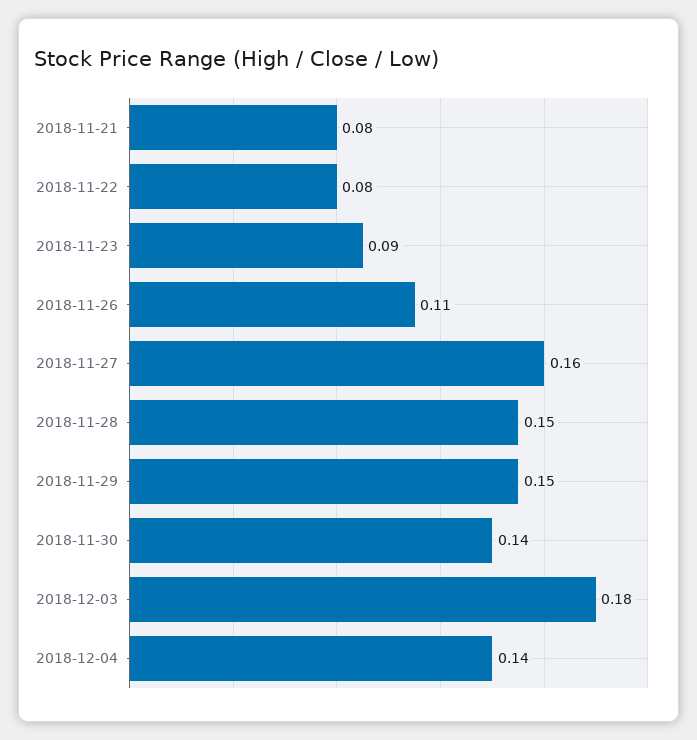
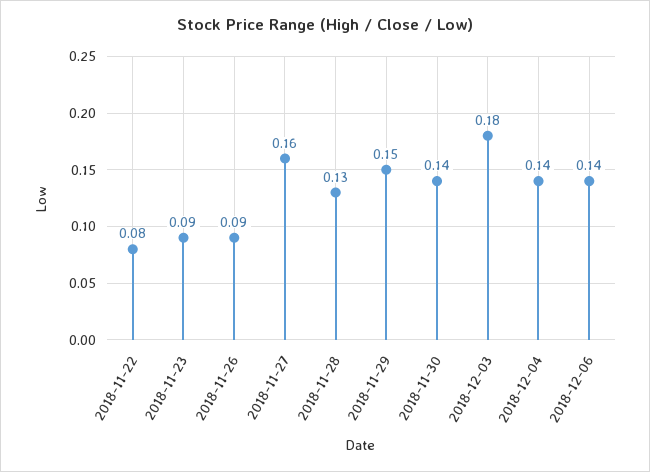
2018-11-21: 0.08 -> none
2018-11-26: 0.11 -> 0.09
2018-11-28: 0.15 -> 0.13
2018-12-06: none -> 0.14

